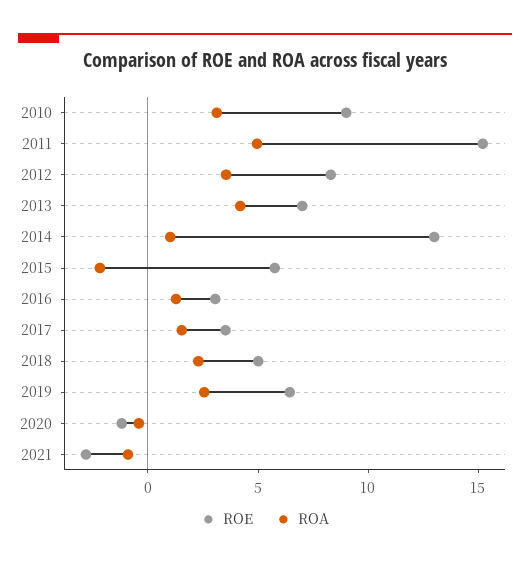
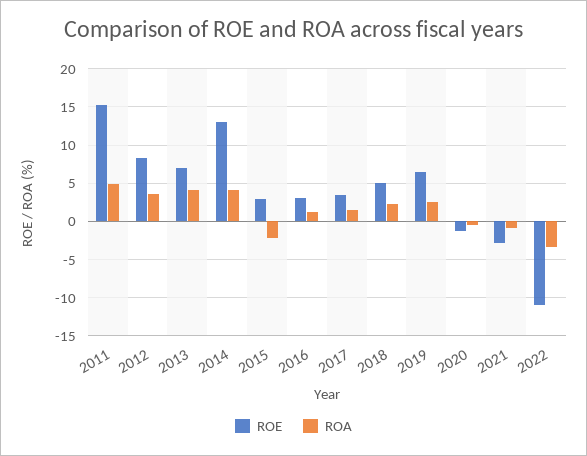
ROE, 2010: 9 -> none
ROA, 2010: 3 -> none
ROA, 2014: 1 -> 4
ROE, 2015: 6 -> 3
ROE, 2022: none -> -11
ROA, 2022: none -> -3

